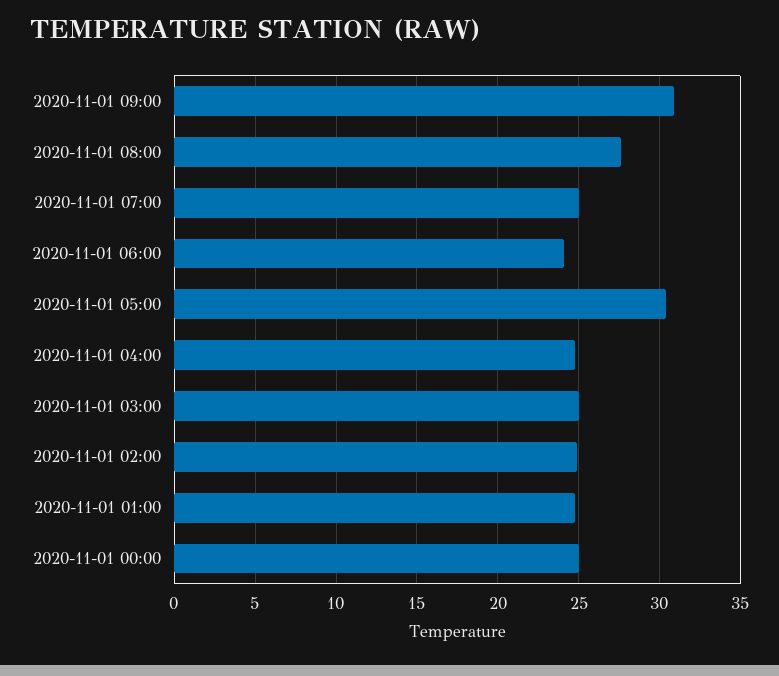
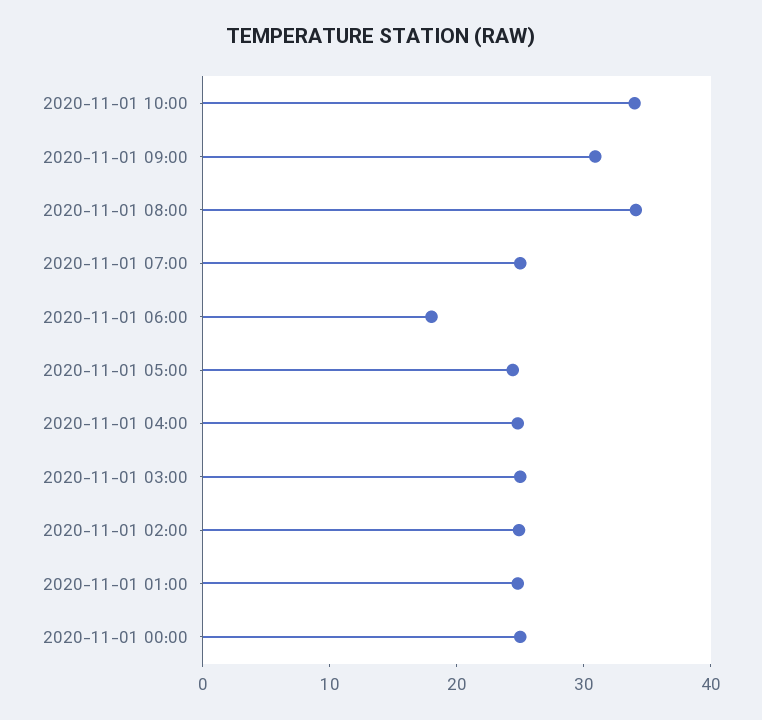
2020-11-01 08:00: 27.5 -> 34
2020-11-01 06:00: 24 -> 18
2020-11-01 05:00: 30.5 -> 24
2020-11-01 10:00: none -> 34

